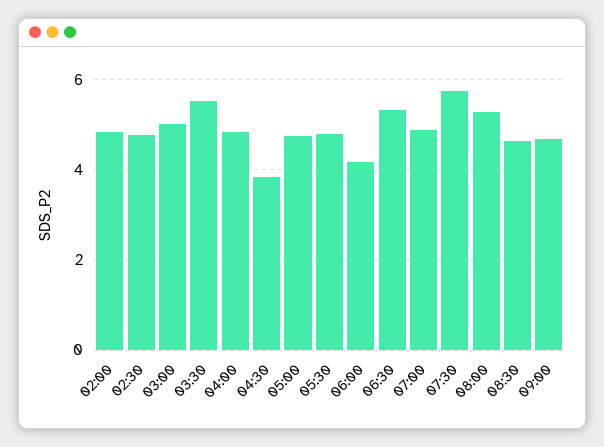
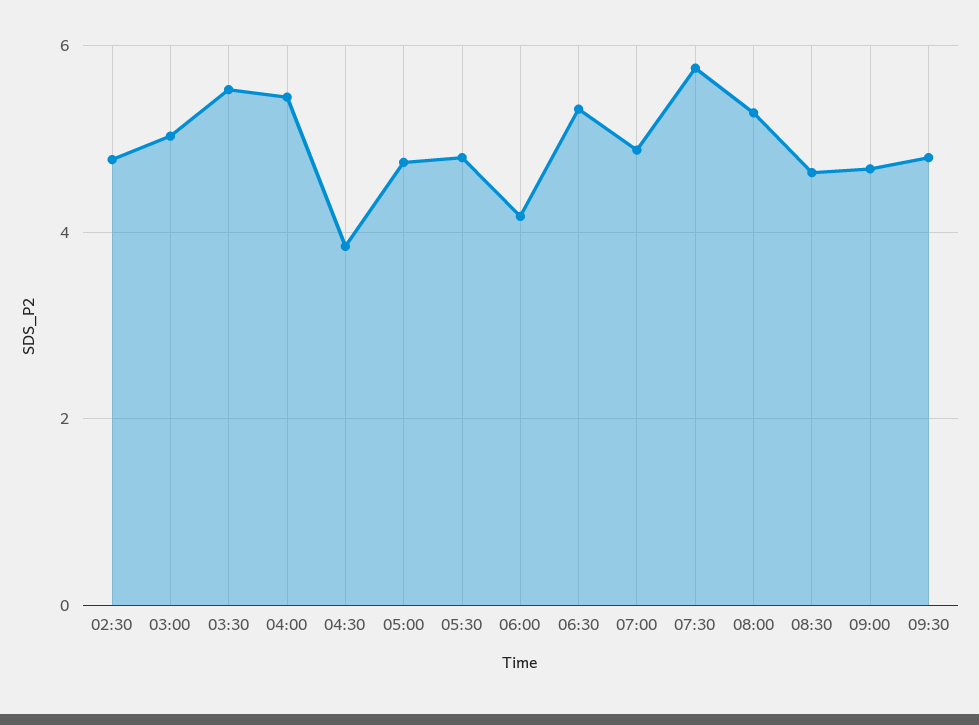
02:00: 4.8 -> none
04:00: 4.8 -> 5.4
09:30: none -> 4.8

